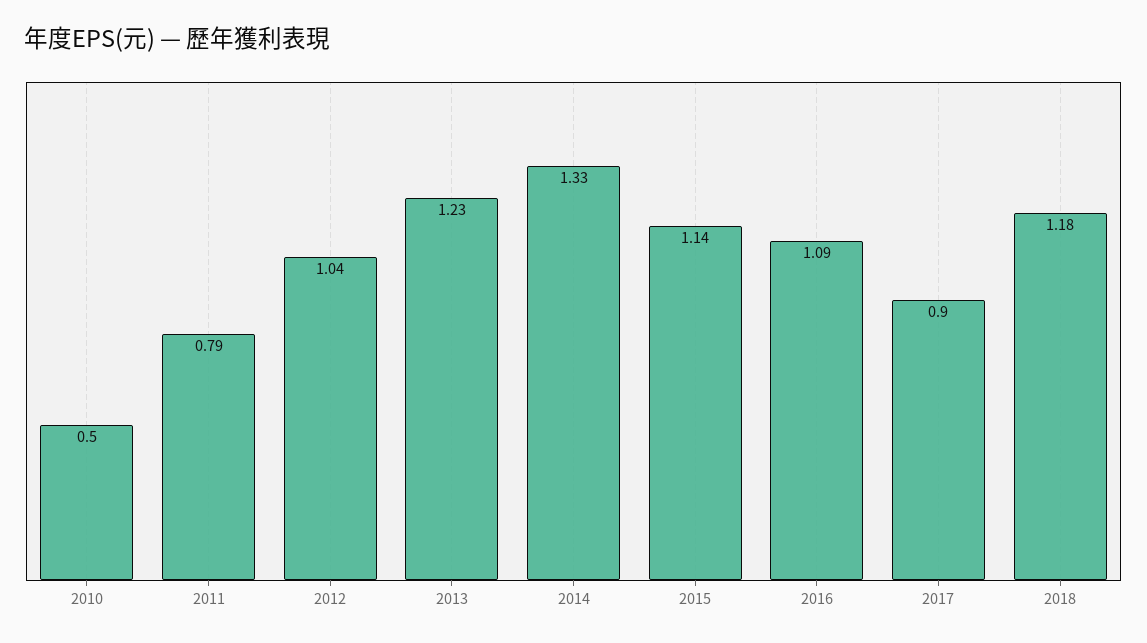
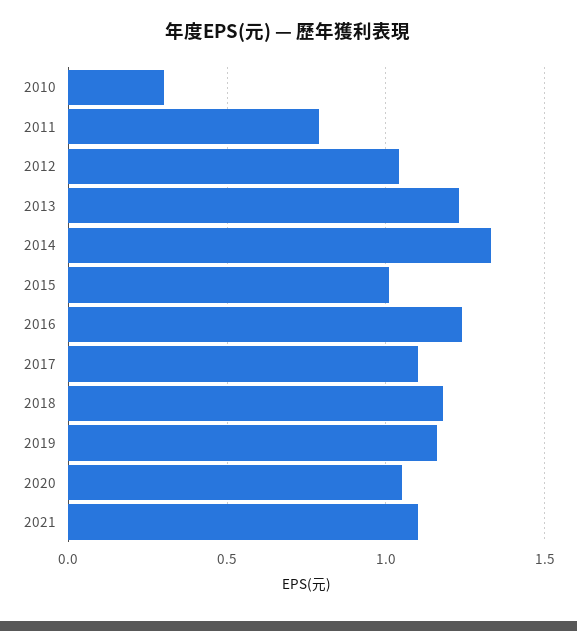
2010: 0.5 -> 0.3
2015: 1.14 -> 1
2016: 1.09 -> 1.25
2017: 0.9 -> 1.1
2019: none -> 1.15
2020: none -> 1.05
2021: none -> 1.1

